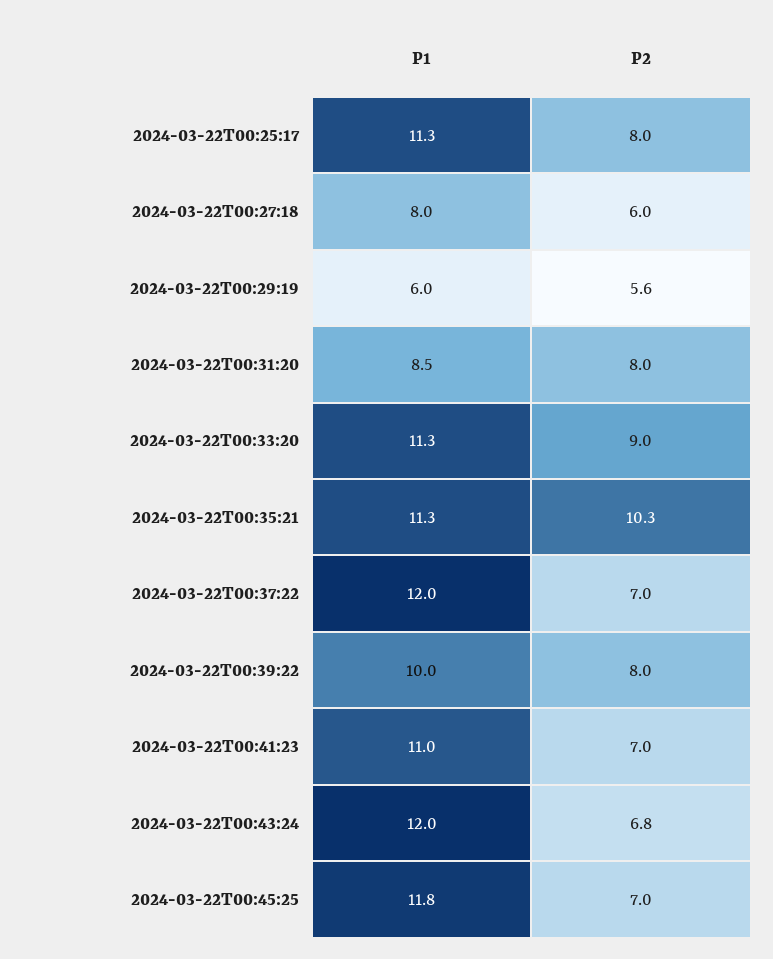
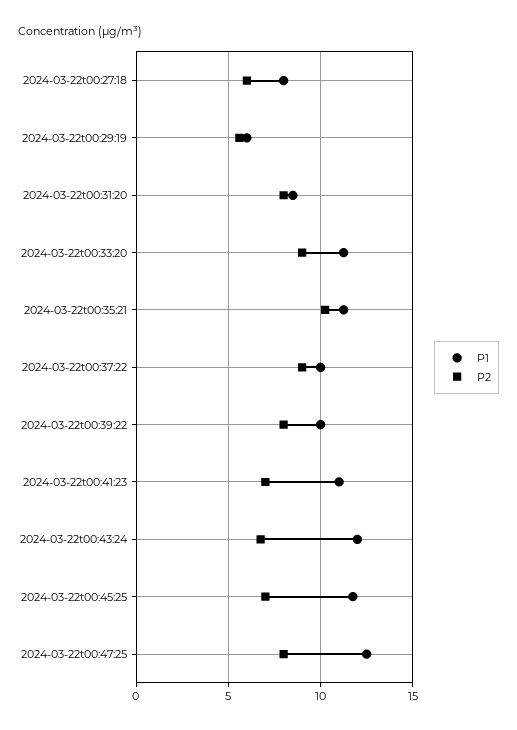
P1, 2024-03-22T00:25:17: 11.3 -> none
P2, 2024-03-22T00:25:17: 8 -> none
P1, 2024-03-22T00:37:22: 12 -> 10
P2, 2024-03-22T00:37:22: 7 -> 9
P1, 2024-03-22t00:47:25: none -> 12.5
P2, 2024-03-22t00:47:25: none -> 8

